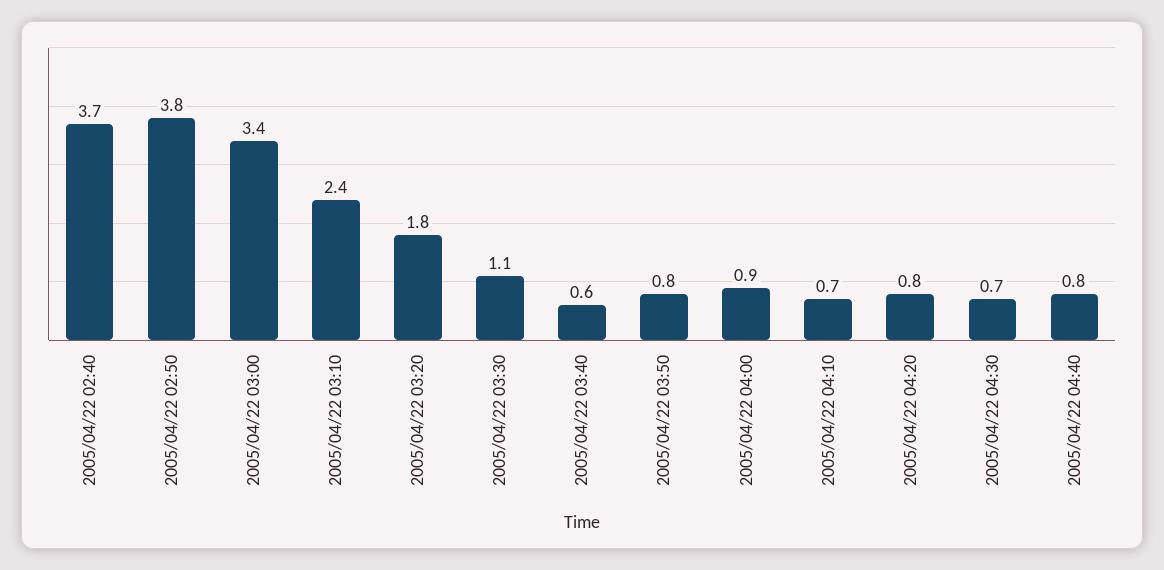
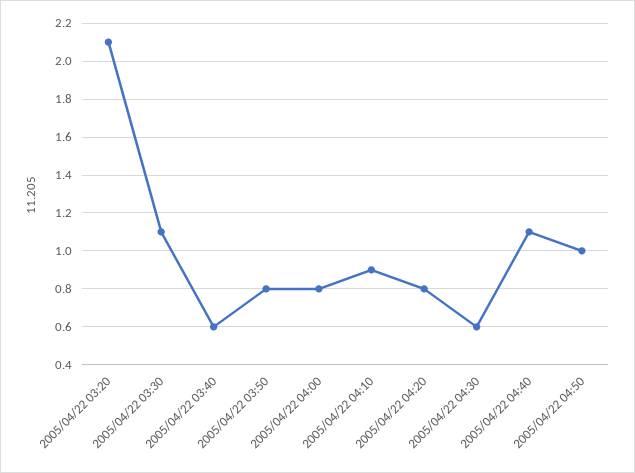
2005/04/22 02:40: 3.7 -> none
2005/04/22 02:50: 3.8 -> none
2005/04/22 03:00: 3.4 -> none
2005/04/22 03:10: 2.4 -> none
2005/04/22 03:20: 1.8 -> 2.1
2005/04/22 04:00: 0.9 -> 0.8
2005/04/22 04:10: 0.7 -> 0.9
2005/04/22 04:30: 0.7 -> 0.6
2005/04/22 04:40: 0.8 -> 1.1
2005/04/22 04:50: none -> 1

